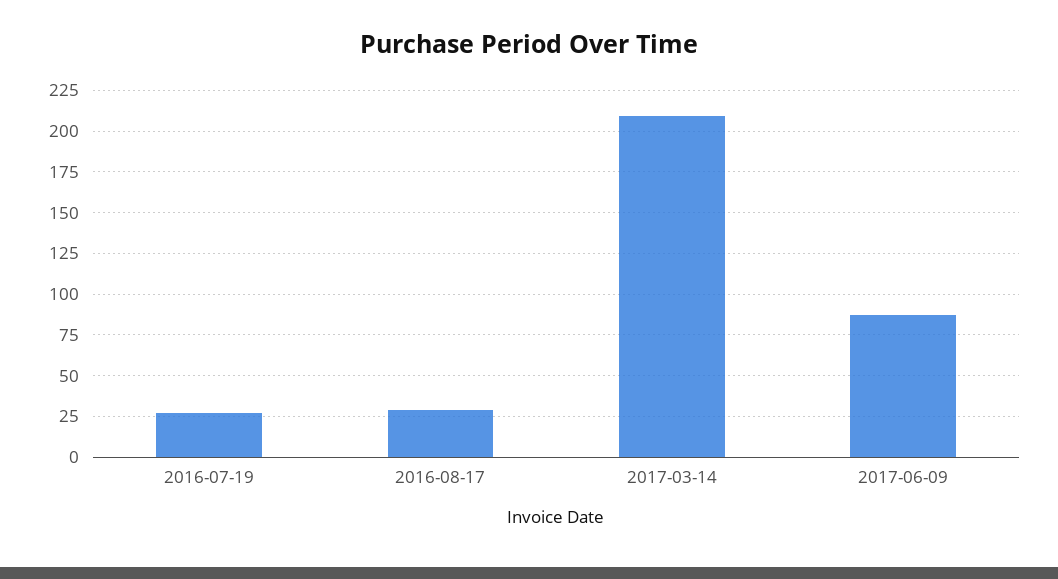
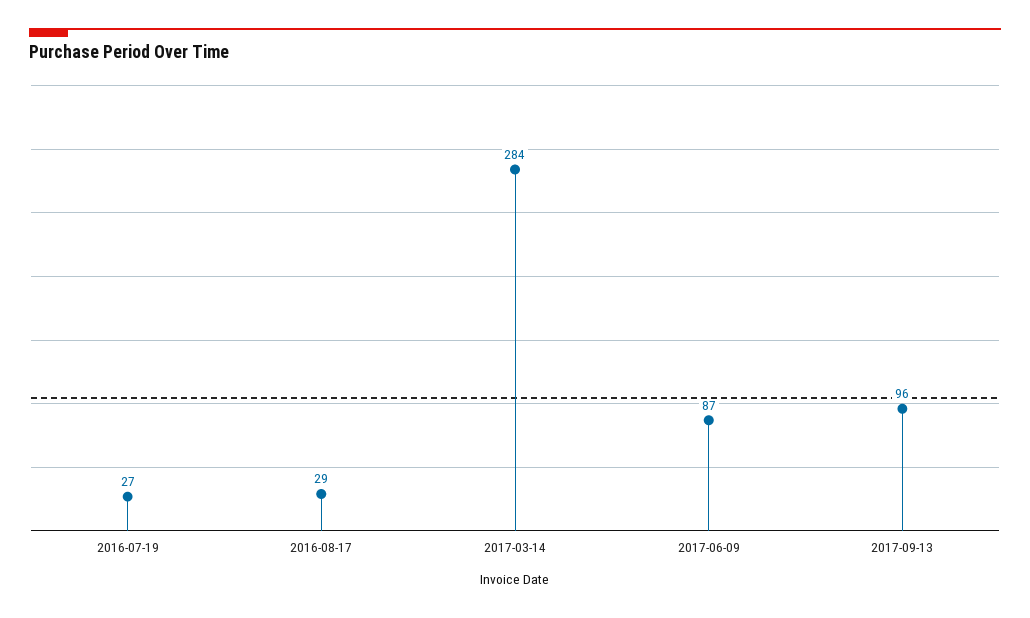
2017-03-14: 210 -> 284
2017-09-13: none -> 96

